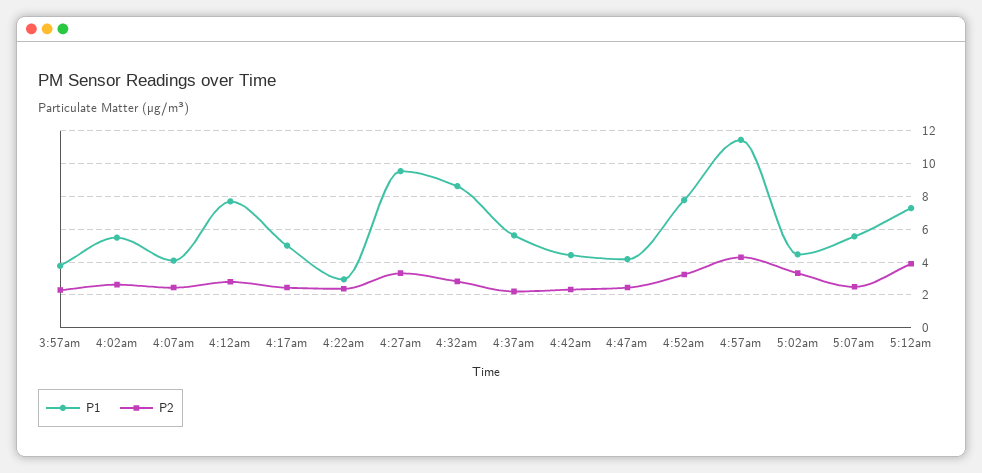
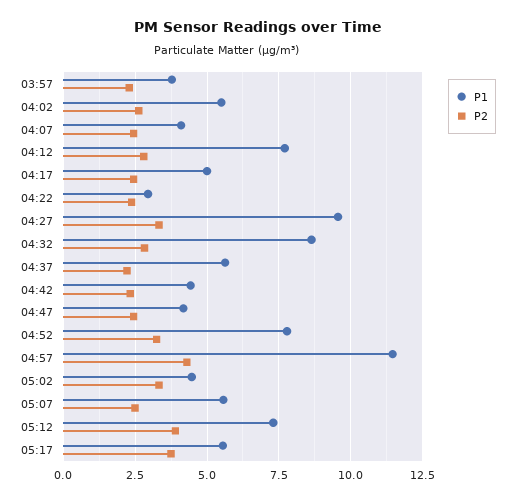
P1, 05:17: none -> 5.5
P2, 05:17: none -> 3.75

